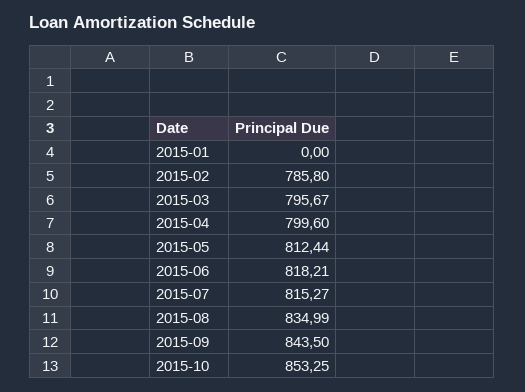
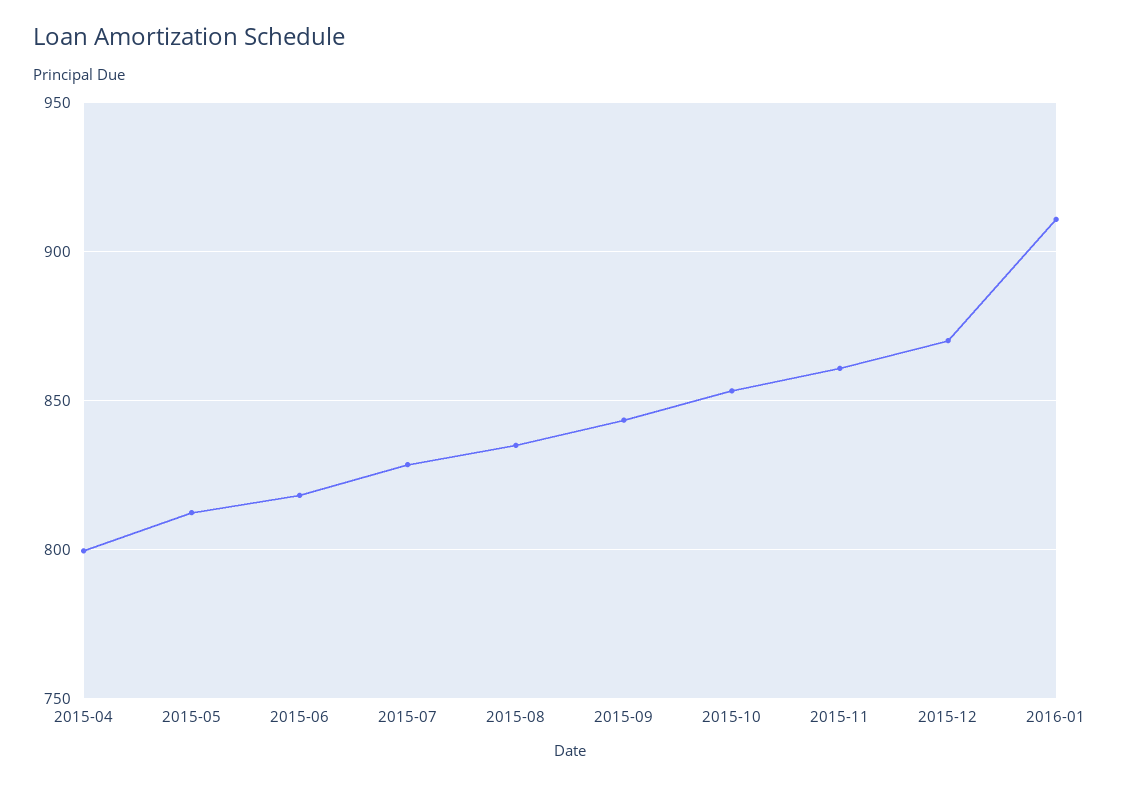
2015-01: 0 -> none
2015-02: 785.8 -> none
2015-03: 795.67 -> none
2015-07: 815.27 -> 830
2015-11: none -> 860
2015-12: none -> 870
2016-01: none -> 910

